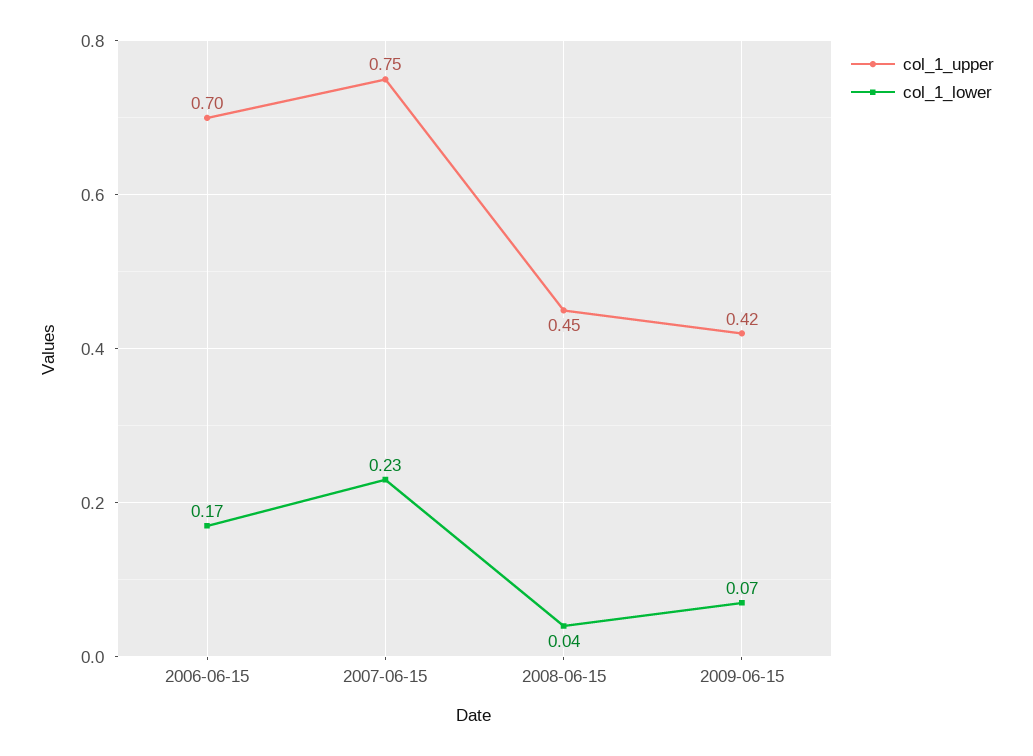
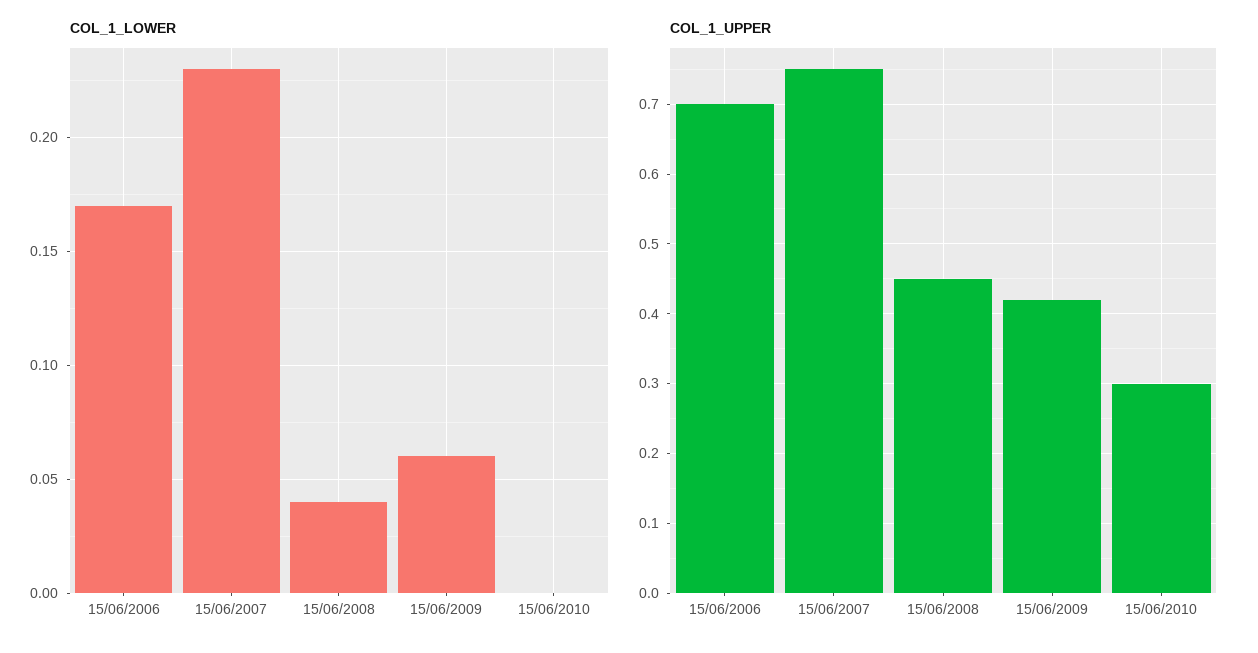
col_1_lower, 2009-06-15: 0.07 -> 0.06
col_1_lower, 15/06/2010: none -> 0
col_1_upper, 15/06/2010: none -> 0.3

